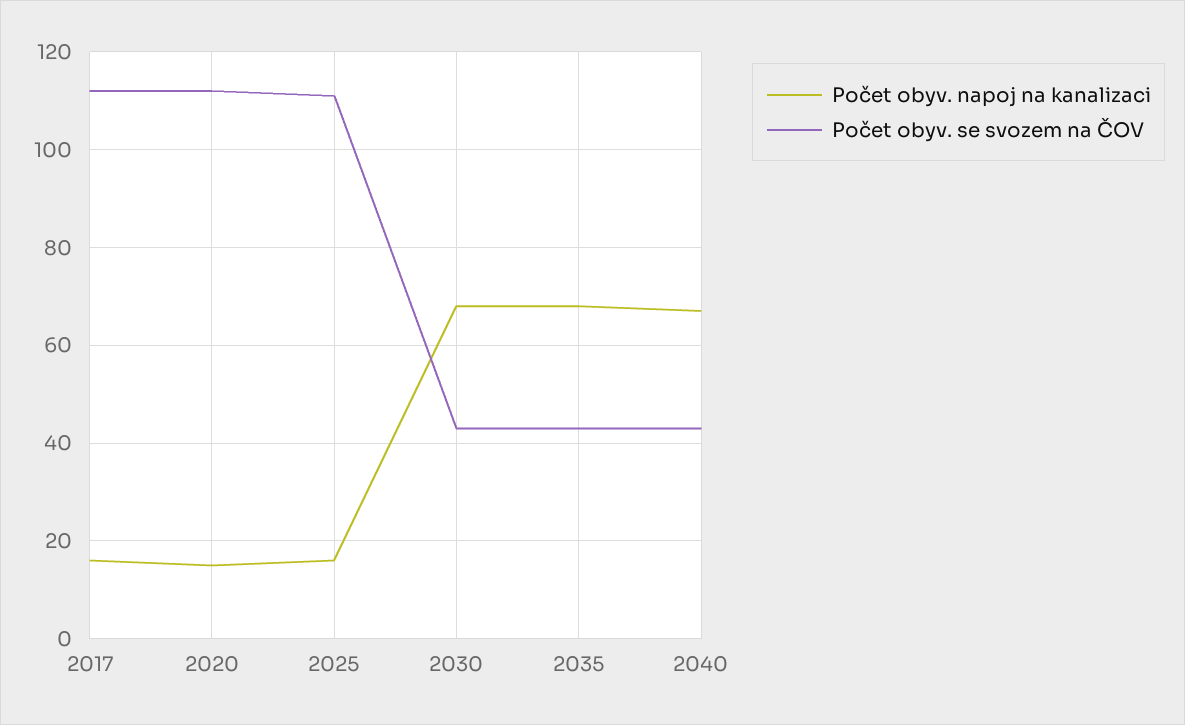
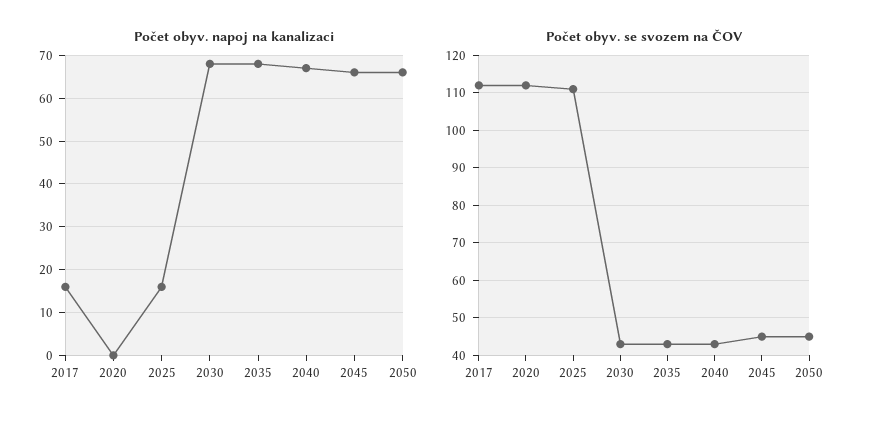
Počet obyv. napoj na kanalizaci, 2020: 15 -> 0
Počet obyv. napoj na kanalizaci, 2045: none -> 65
Počet obyv. napoj na kanalizaci, 2050: none -> 65
Počet obyv. se svozem na ČOV, 2045: none -> 45
Počet obyv. se svozem na ČOV, 2050: none -> 45

